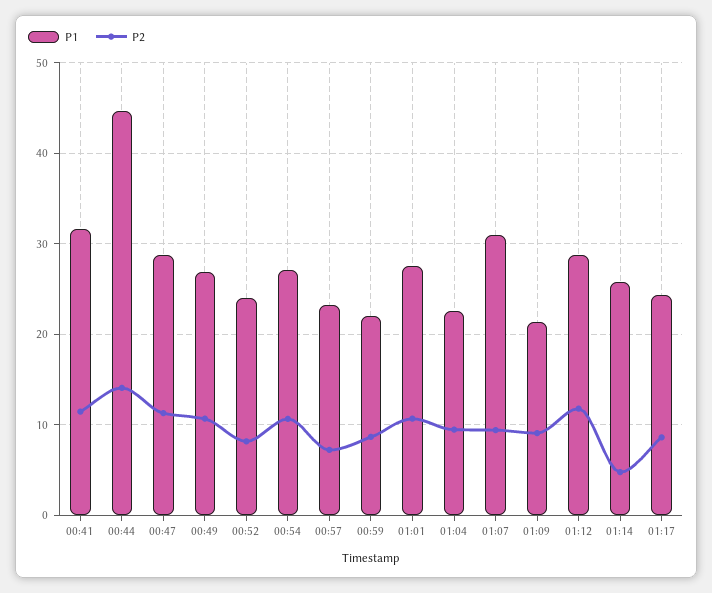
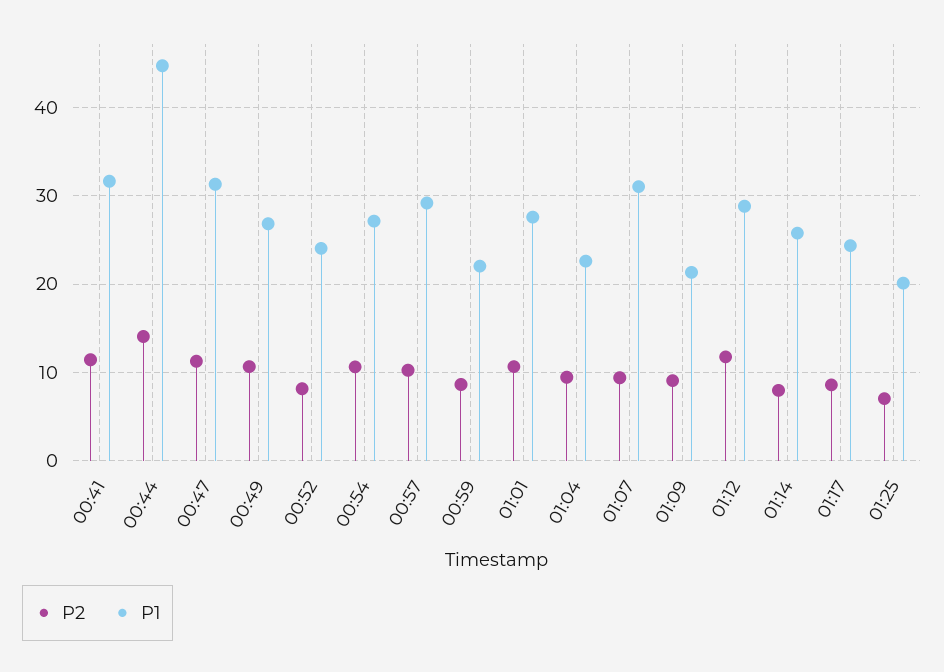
P1, 00:47: 29 -> 31
P1, 00:57: 23 -> 29
P2, 00:57: 7 -> 10
P2, 01:14: 5 -> 8
P2, 01:25: none -> 7
P1, 01:25: none -> 20

